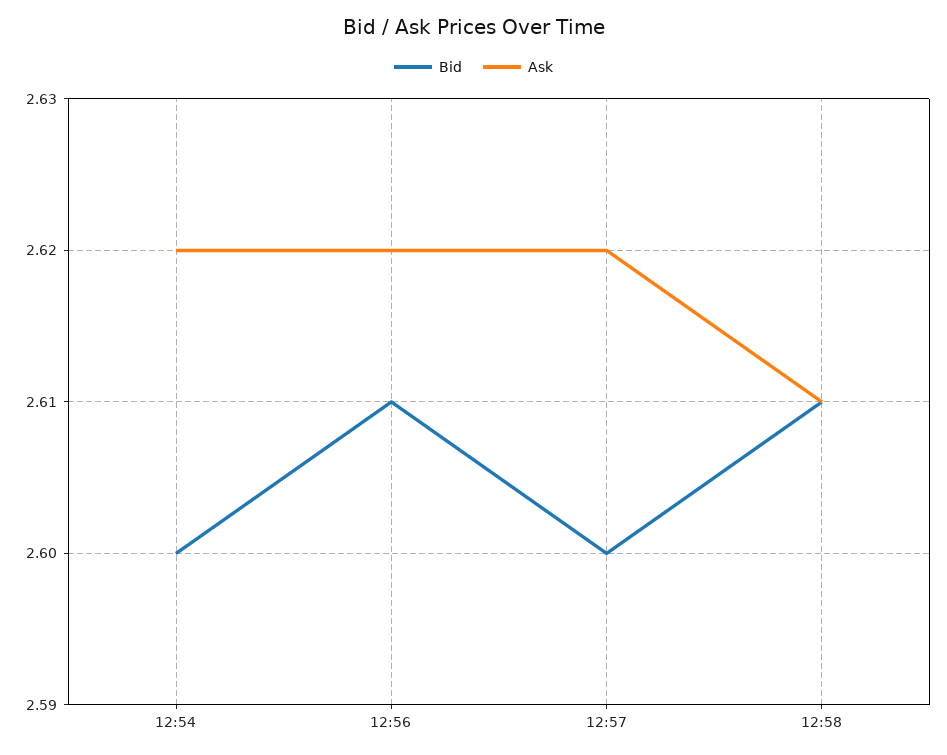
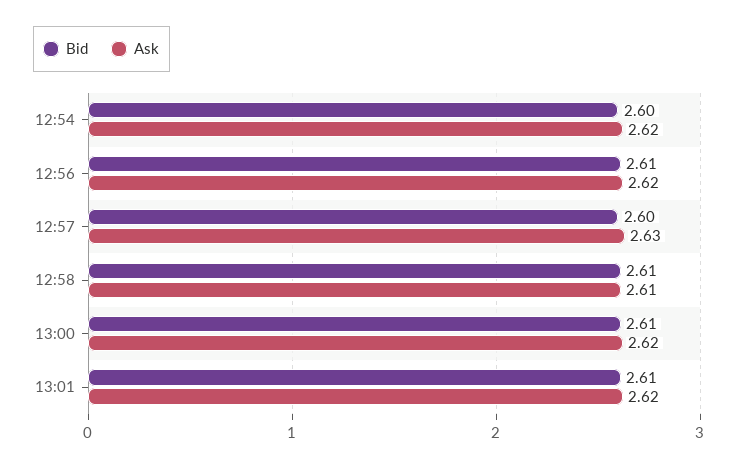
Ask, 12:57: 2.62 -> 2.63
Bid, 13:00: none -> 2.61
Ask, 13:00: none -> 2.62
Bid, 13:01: none -> 2.61
Ask, 13:01: none -> 2.62

